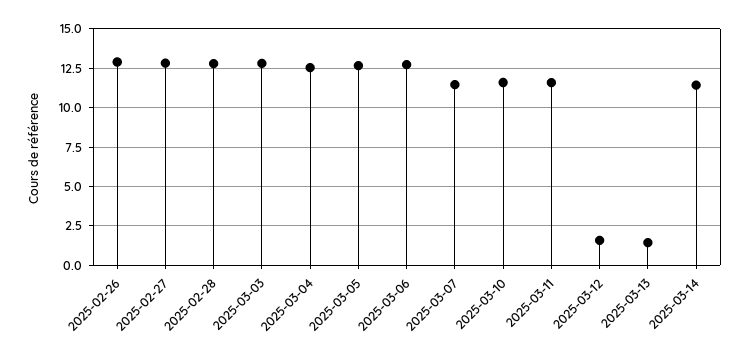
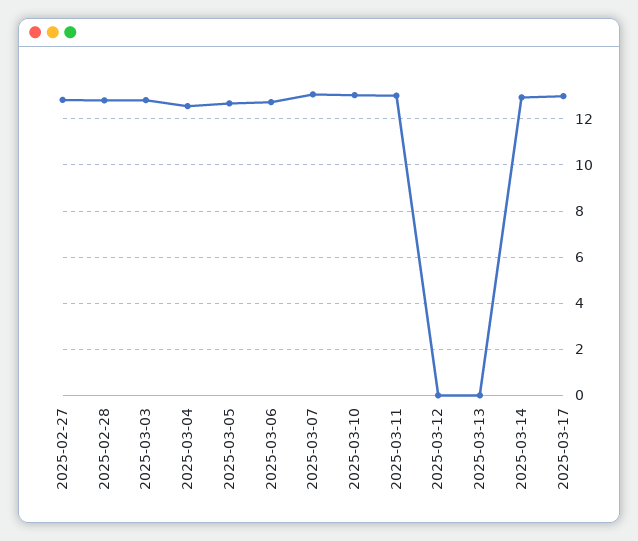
2025-02-26: 13 -> none
2025-03-07: 11.5 -> 13
2025-03-10: 11.5 -> 13
2025-03-11: 11.5 -> 13
2025-03-12: 1.5 -> 0
2025-03-13: 1.5 -> 0
2025-03-14: 11.5 -> 13
2025-03-17: none -> 13

